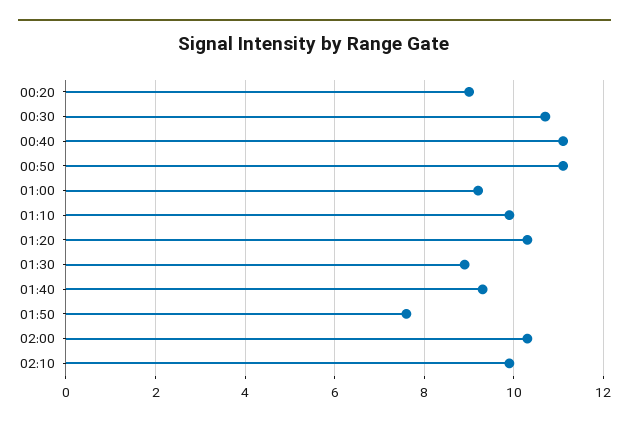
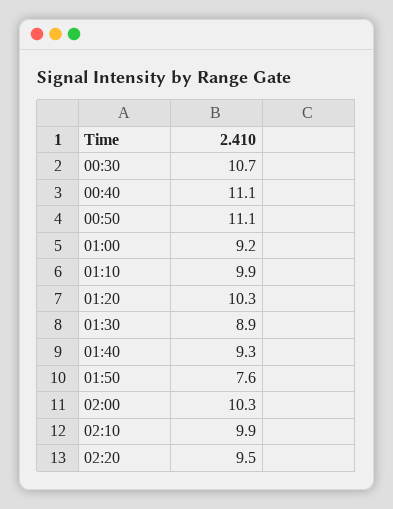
00:20: 9 -> none
02:20: none -> 9.5

